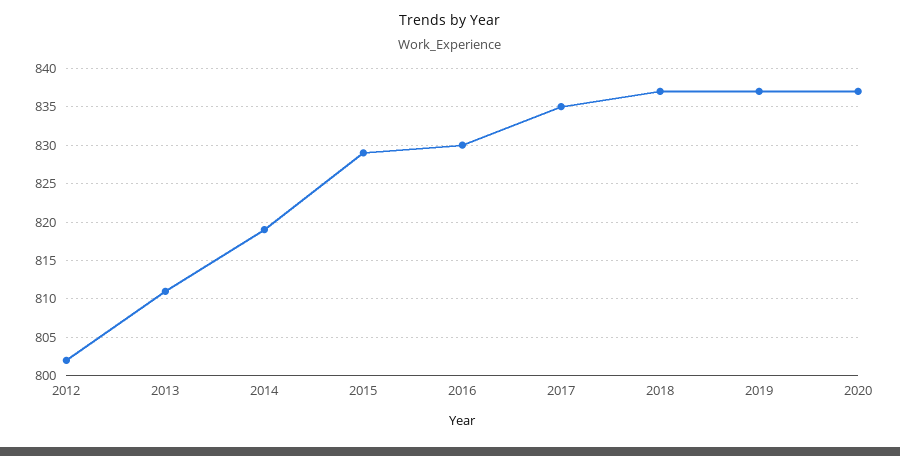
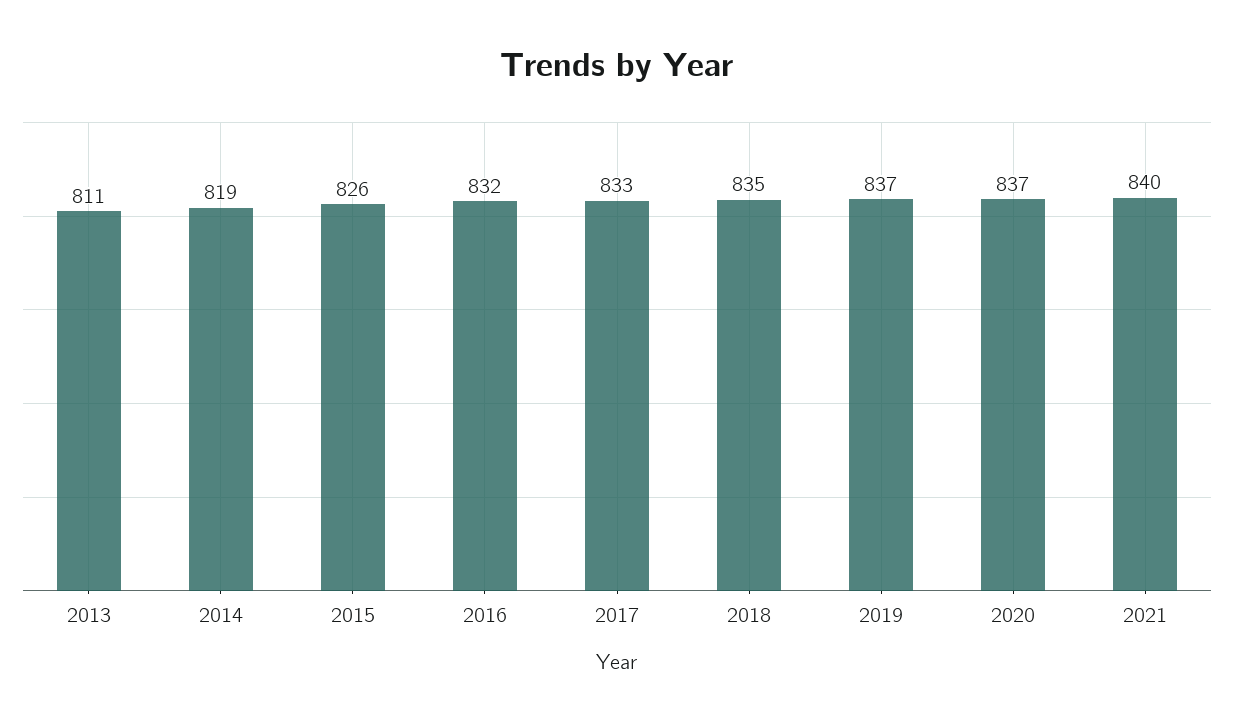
2012: 802 -> none
2015: 829 -> 826
2016: 830 -> 832
2017: 835 -> 833
2018: 837 -> 835
2021: none -> 840

